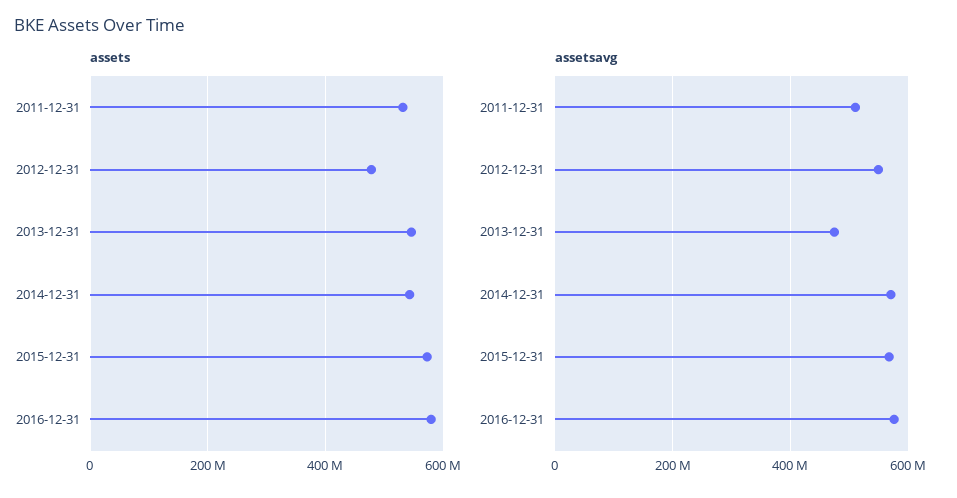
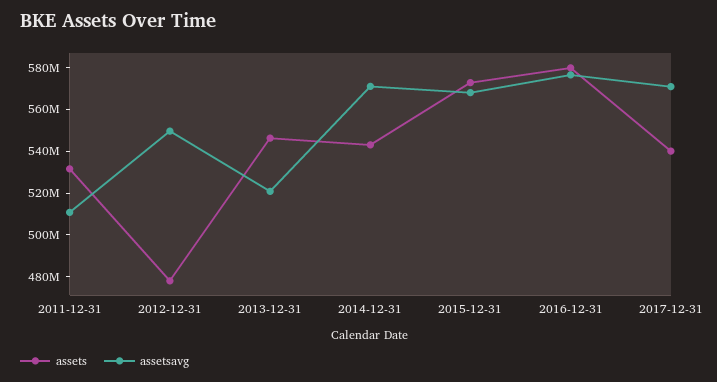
assetsavg, 2013-12-31: 480000000 -> 520000000
assets, 2017-12-31: none -> 540000000
assetsavg, 2017-12-31: none -> 570000000

